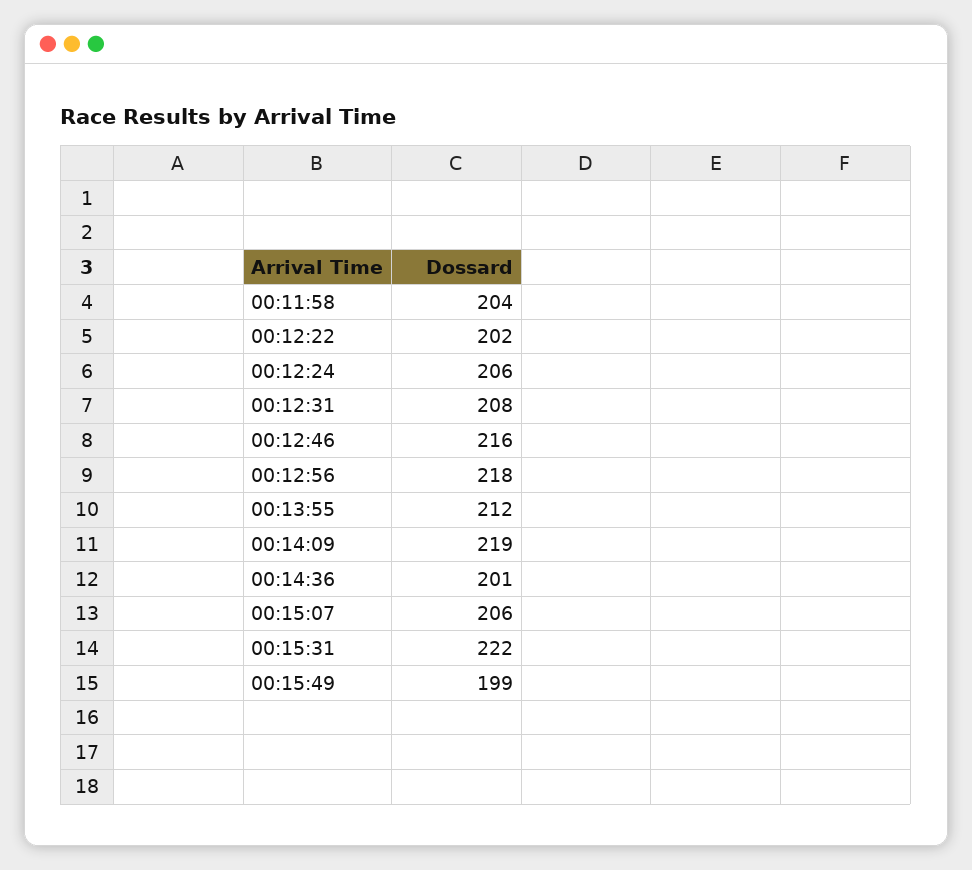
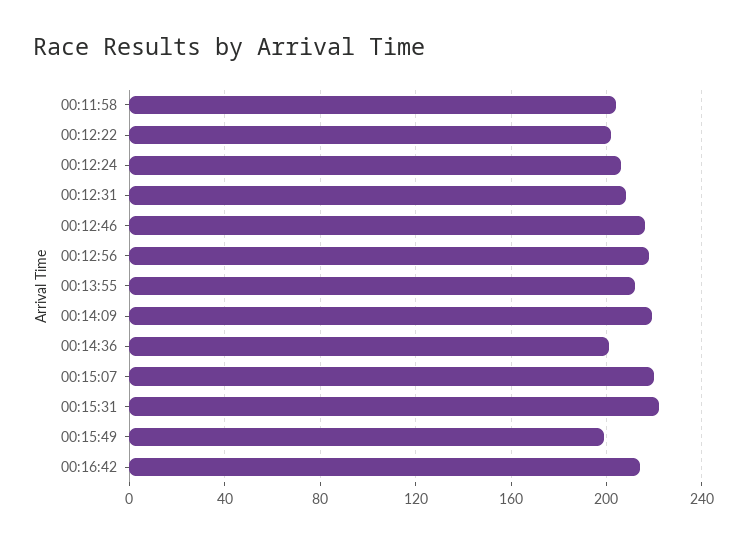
00:15:07: 206 -> 220
00:16:42: none -> 215

